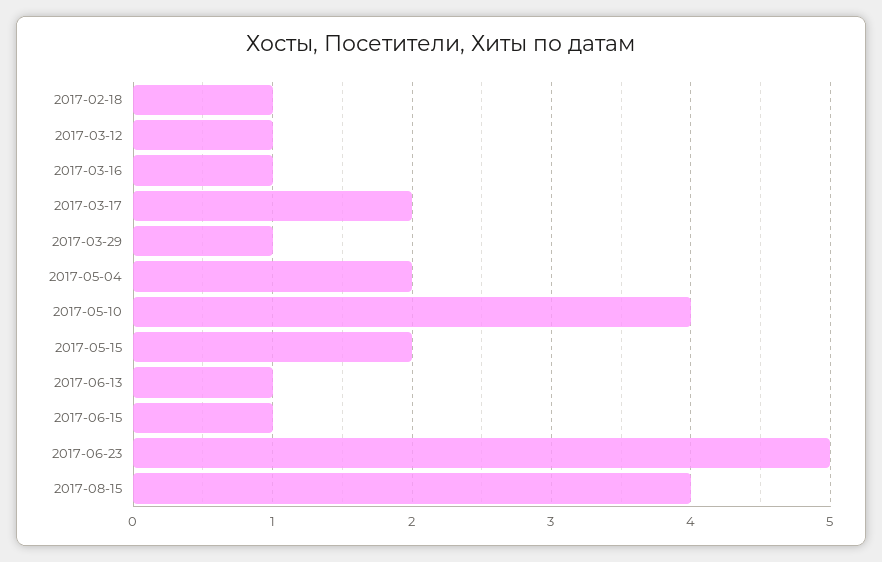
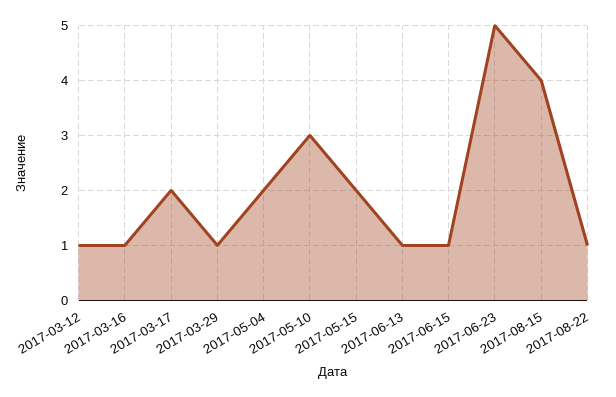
2017-02-18: 1 -> none
2017-05-10: 4 -> 3
2017-08-22: none -> 1

